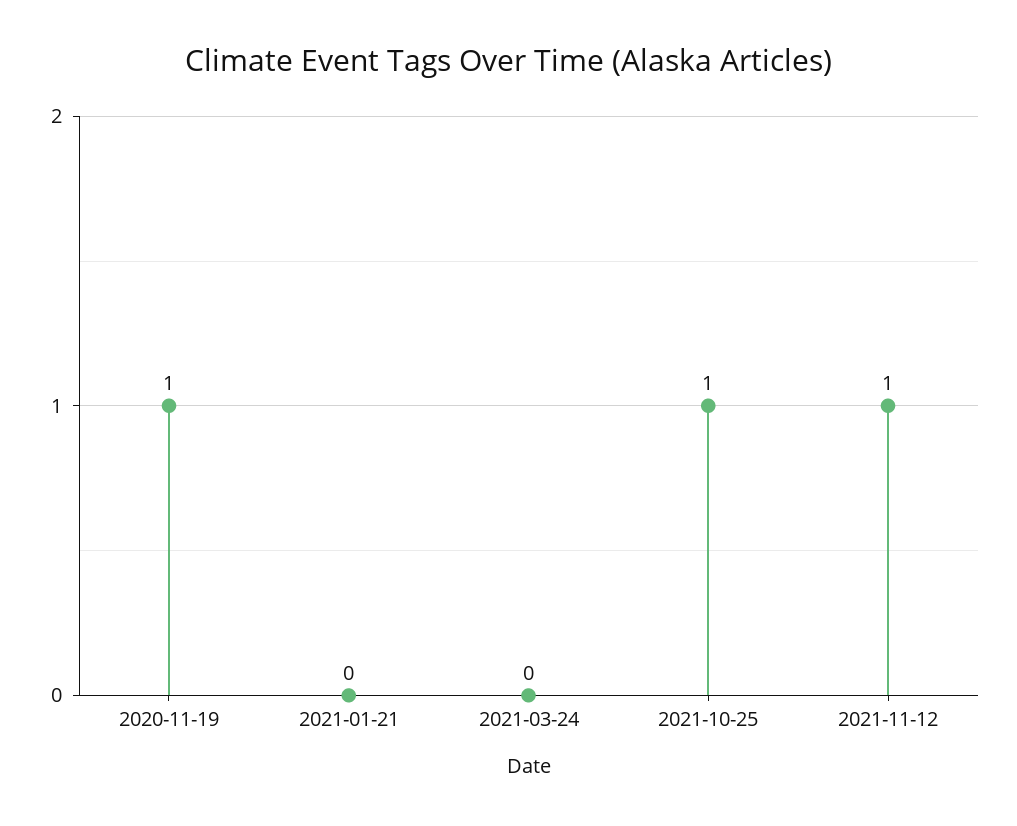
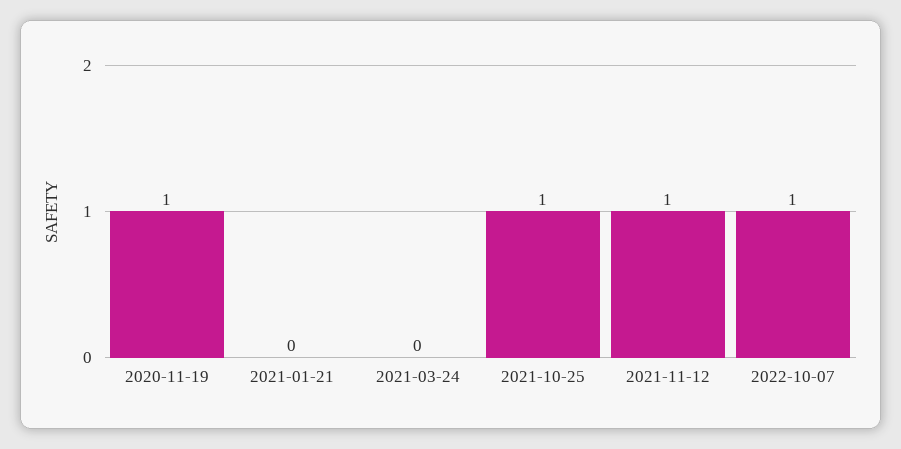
2022-10-07: none -> 1

